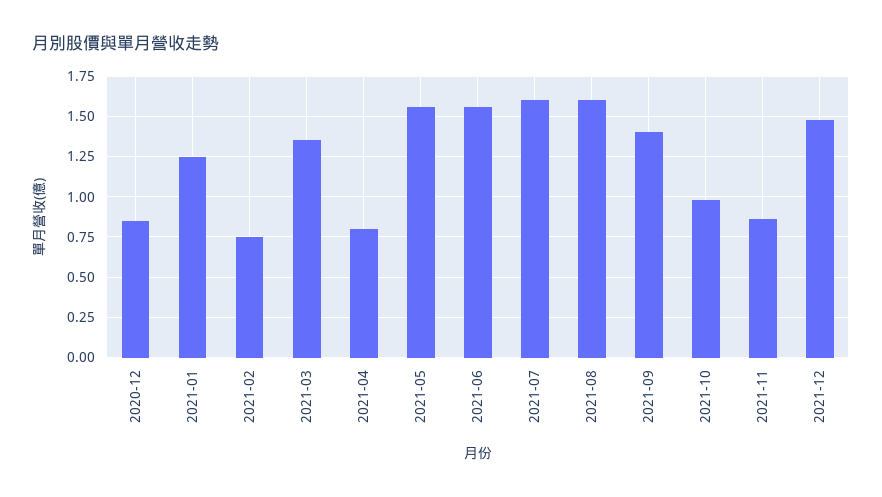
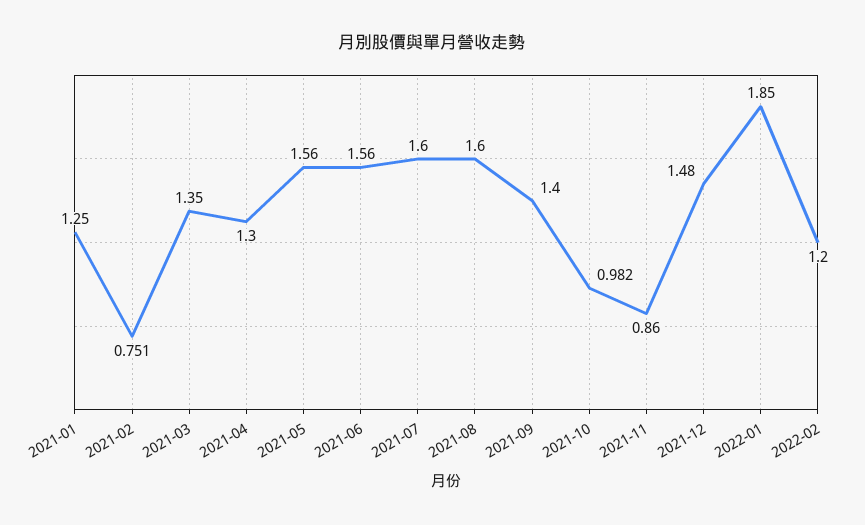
2020-12: 0.85 -> none
2021-04: 0.8 -> 1.3
2022-01: none -> 1.85
2022-02: none -> 1.2

